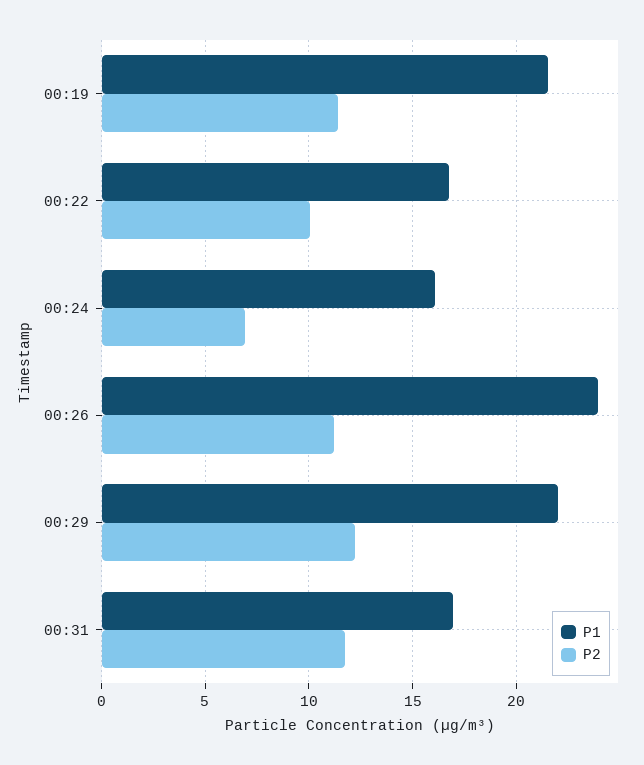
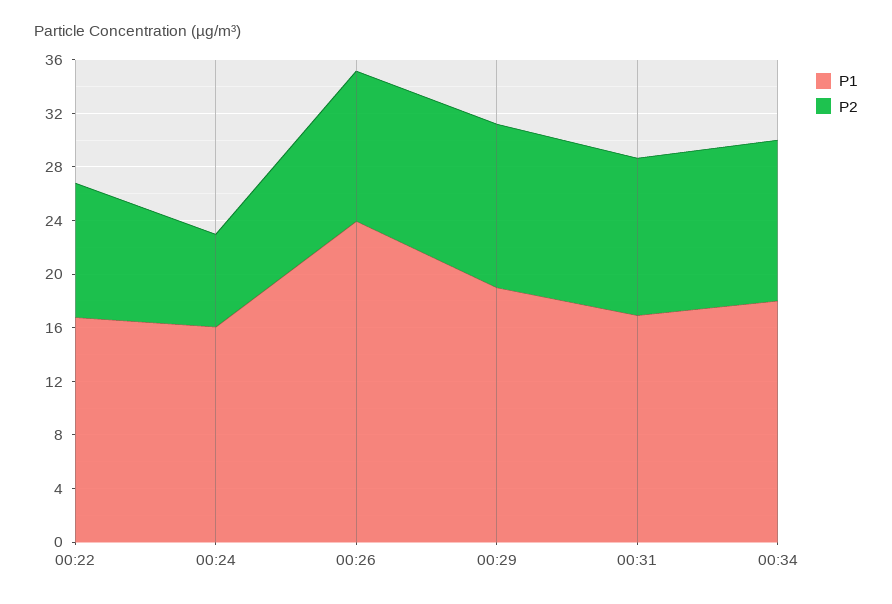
P1, 00:19: 21.5 -> none
P2, 00:19: 11.5 -> none
P1, 00:29: 22 -> 19
P1, 00:34: none -> 18
P2, 00:34: none -> 12

